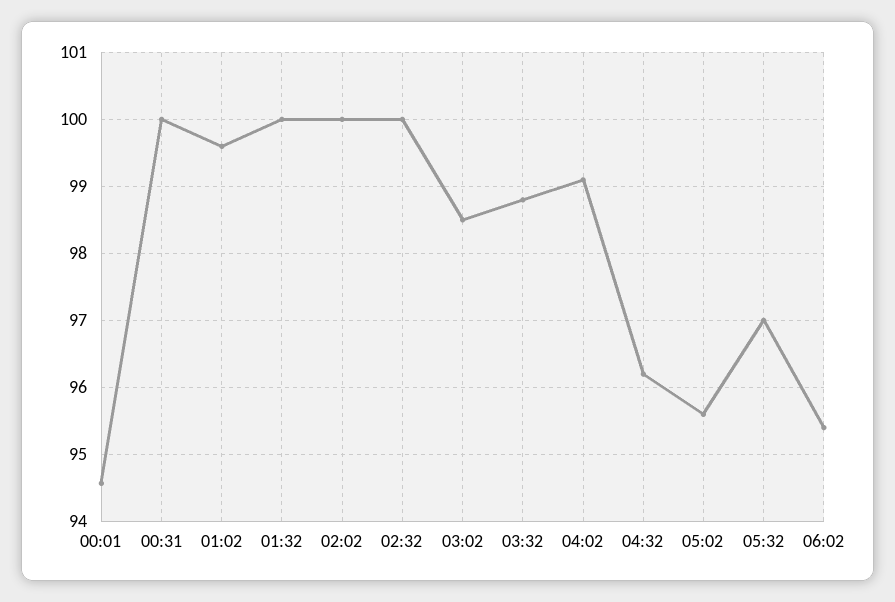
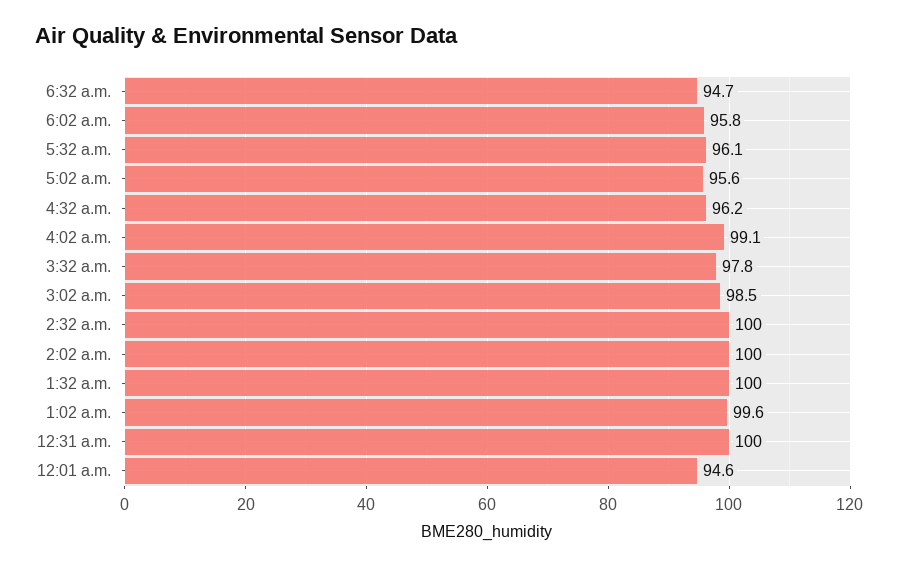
03:32: 98.8 -> 97.8
05:32: 97 -> 96.1
06:02: 95.4 -> 95.8
6:32 a.m.: none -> 94.7

